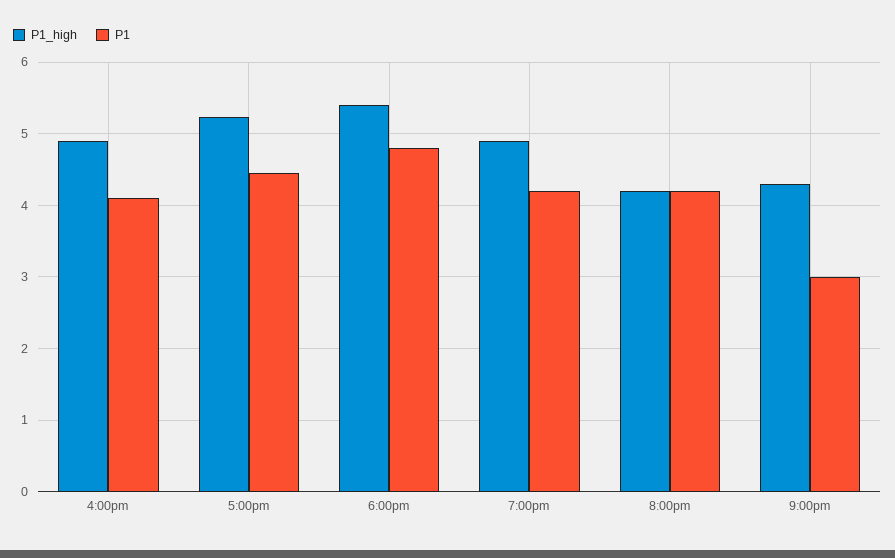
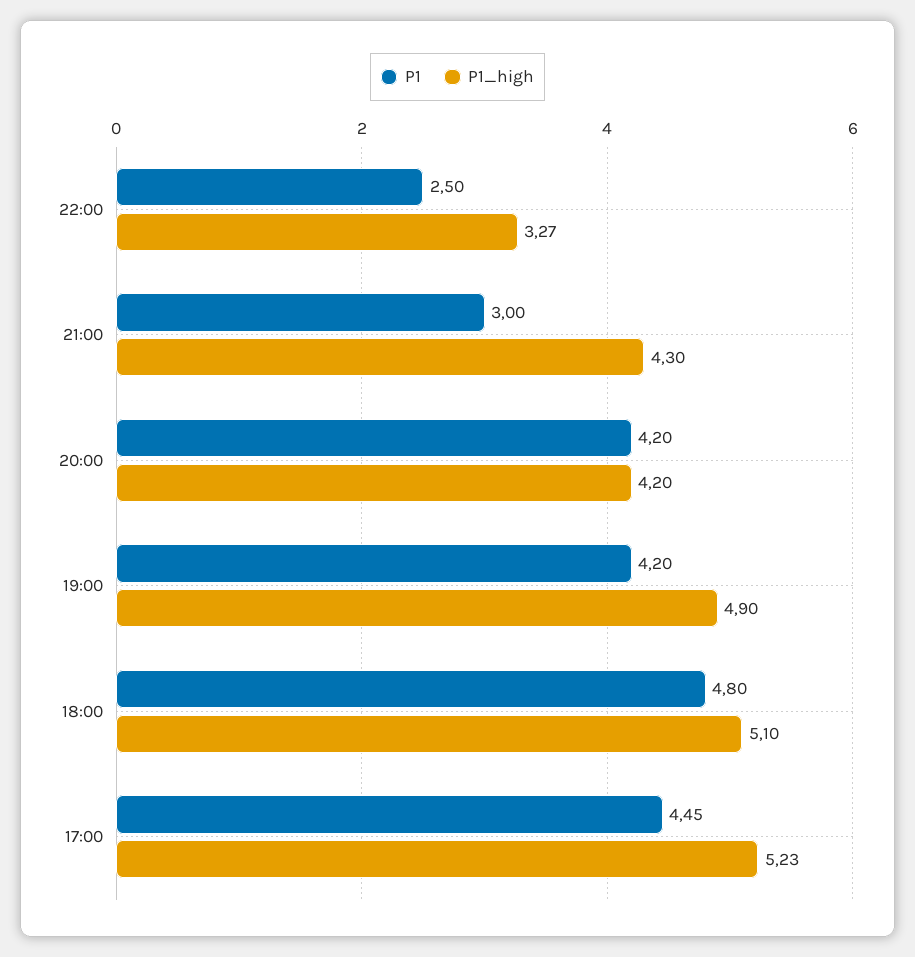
P1_high, 4:00pm: 4.9 -> none
P1, 4:00pm: 4.1 -> none
P1_high, 6:00pm: 5.4 -> 5.1
P1, 22:00: none -> 2.5
P1_high, 22:00: none -> 3.27

